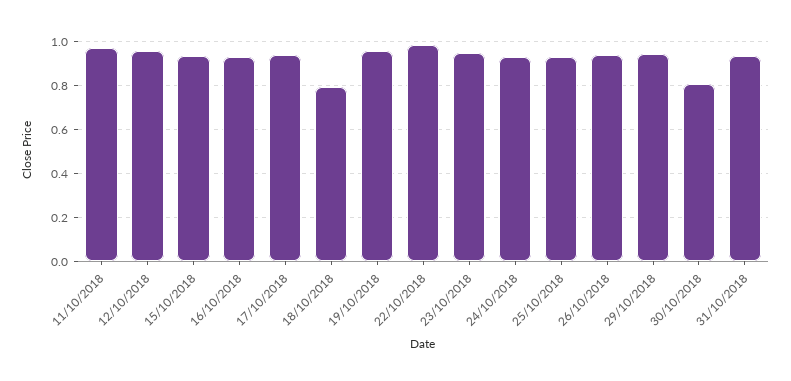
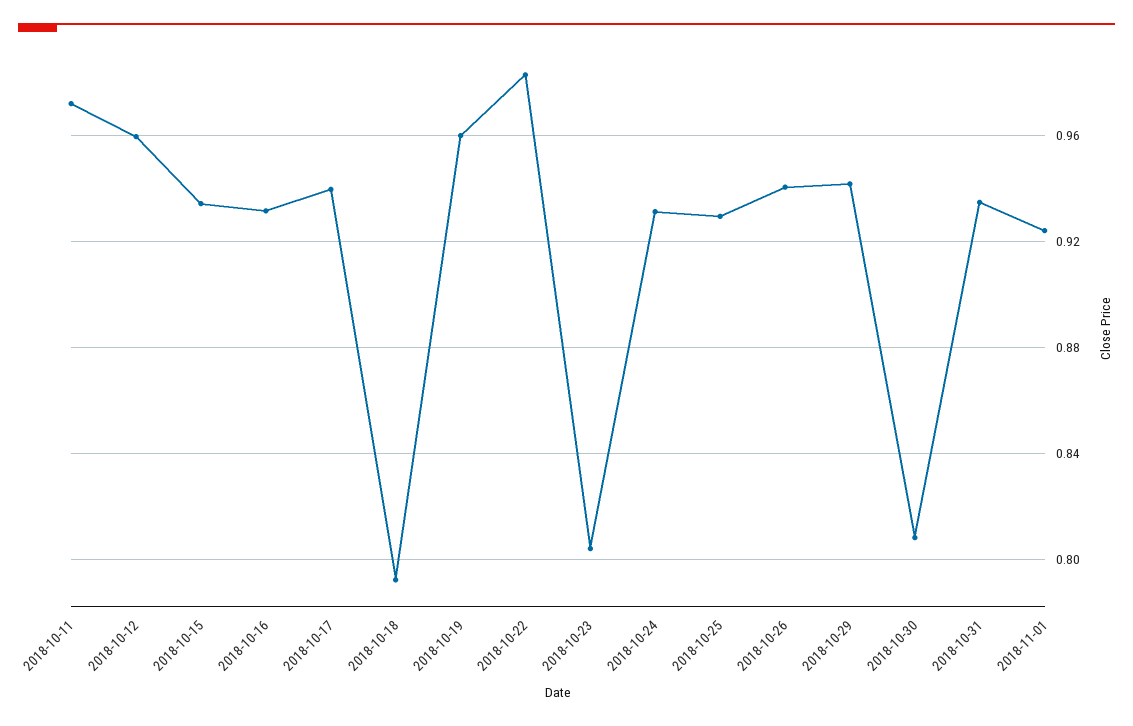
23/10/2018: 0.95 -> 0.805
2018-11-01: none -> 0.925

